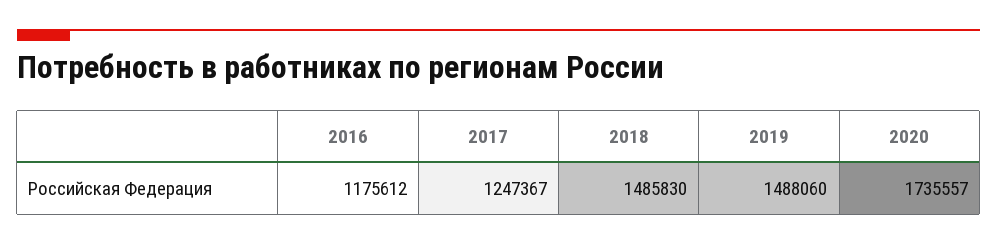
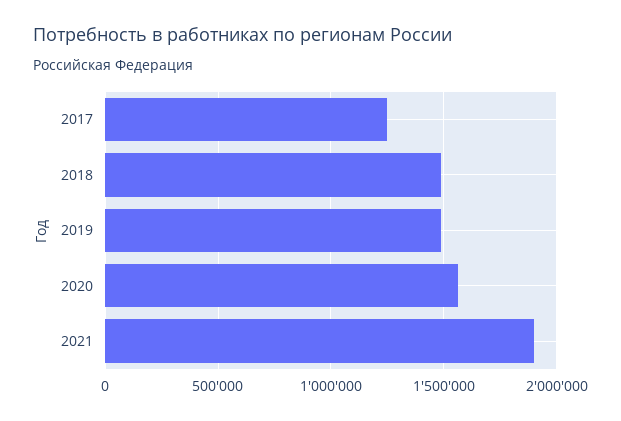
2016: 1175612 -> none
2020: 1735557 -> 1550000
2021: none -> 1900000

